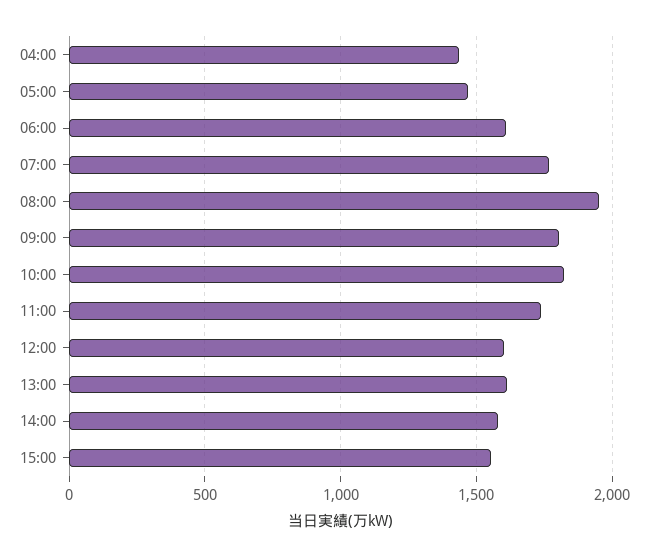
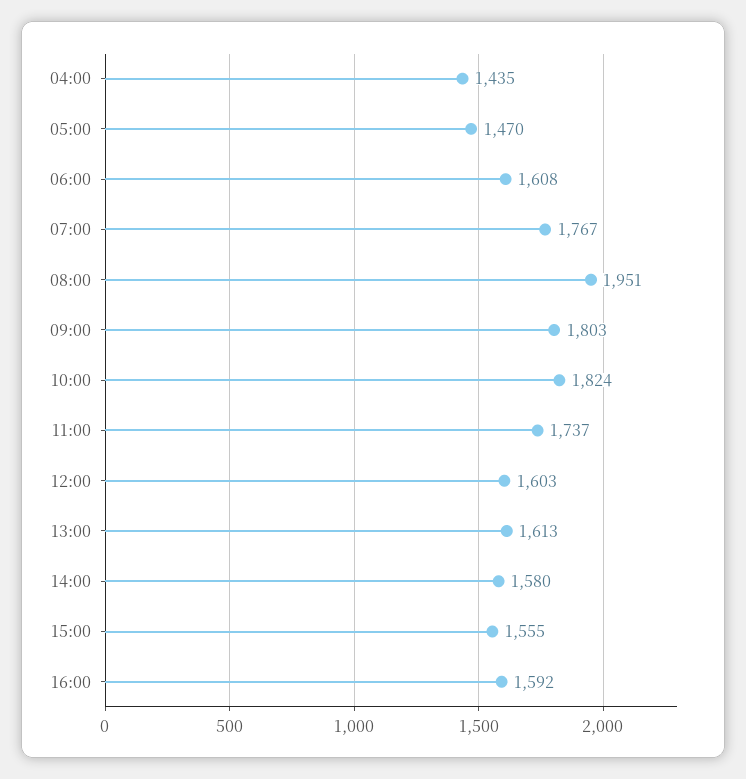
16:00: none -> 1592

